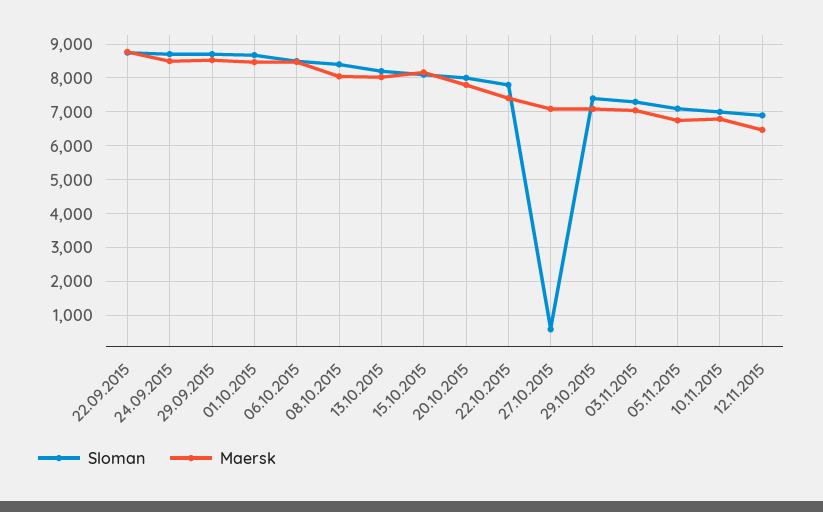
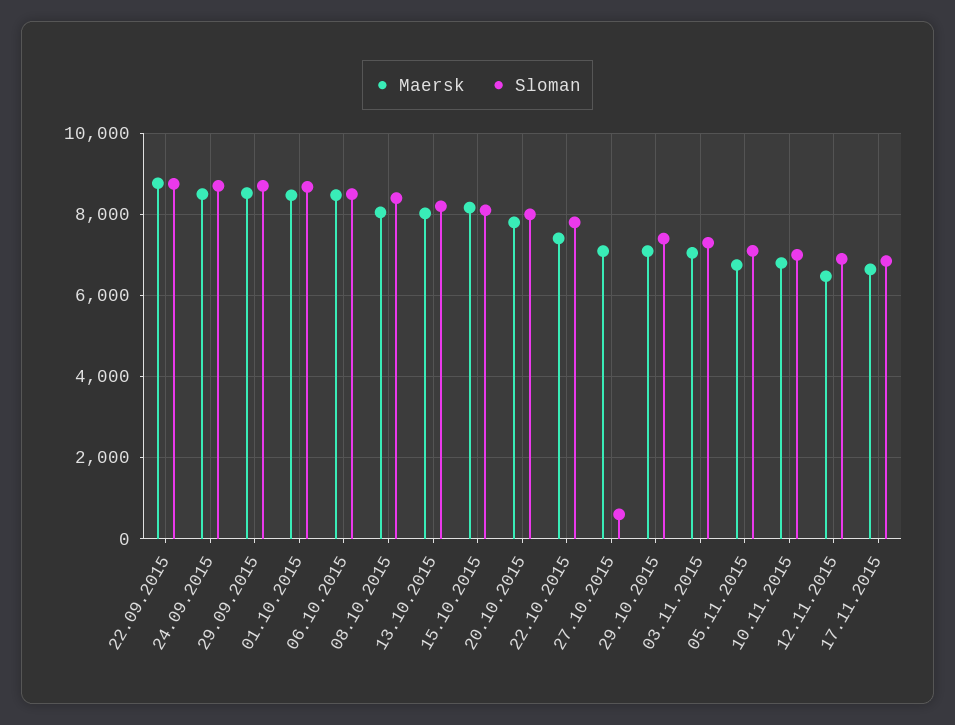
Maersk, 17.11.2015: none -> 6600
Sloman, 17.11.2015: none -> 6800

